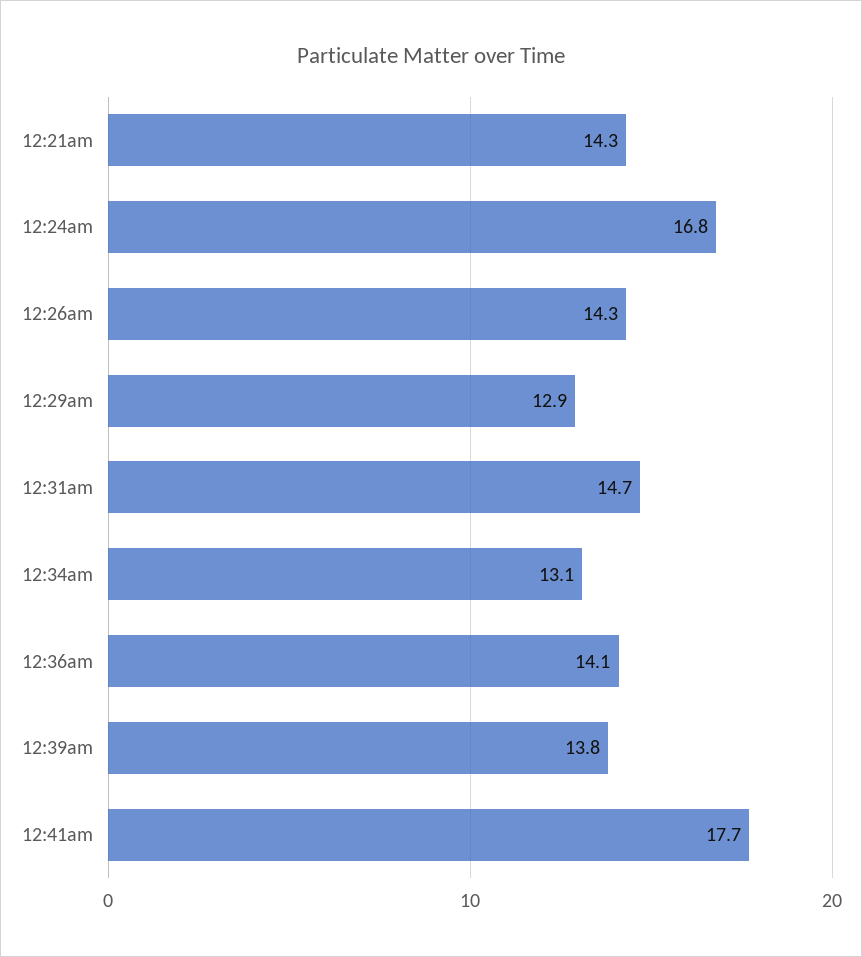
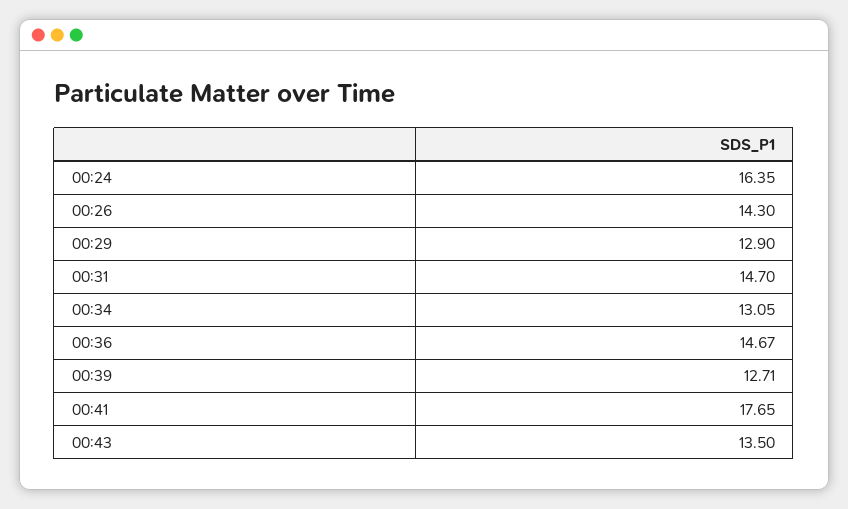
12:21am: 14.3 -> none
12:24am: 16.8 -> 16.35
12:36am: 14.1 -> 14.67
12:39am: 13.8 -> 12.71
00:43: none -> 13.5

